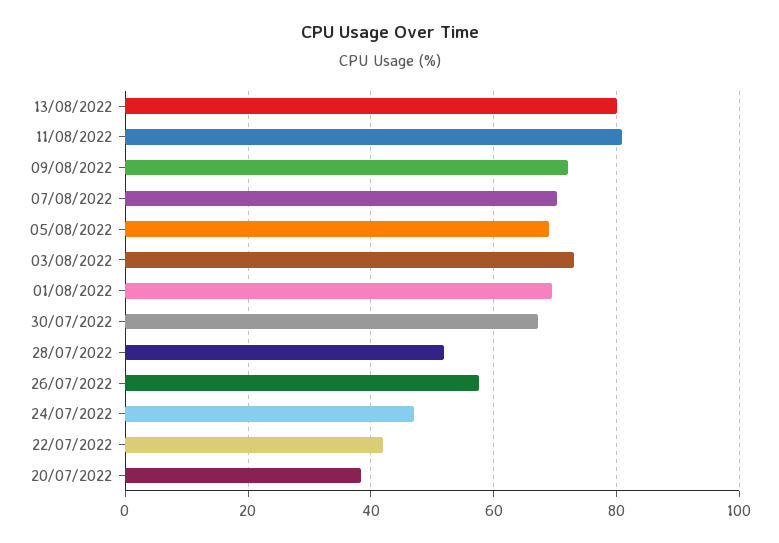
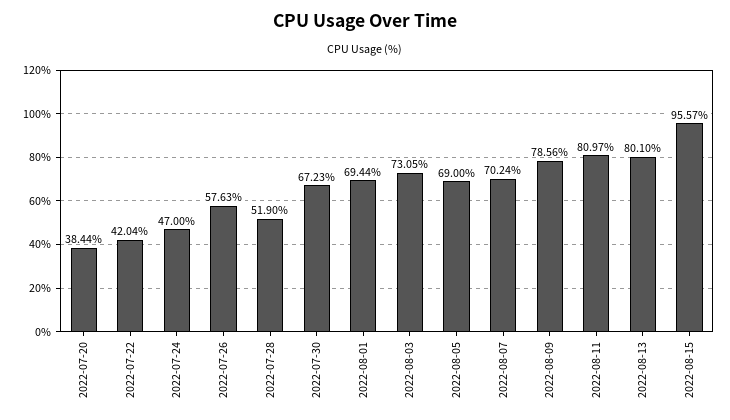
09/08/2022: 72 -> 78.56
2022-08-15: none -> 95.57

